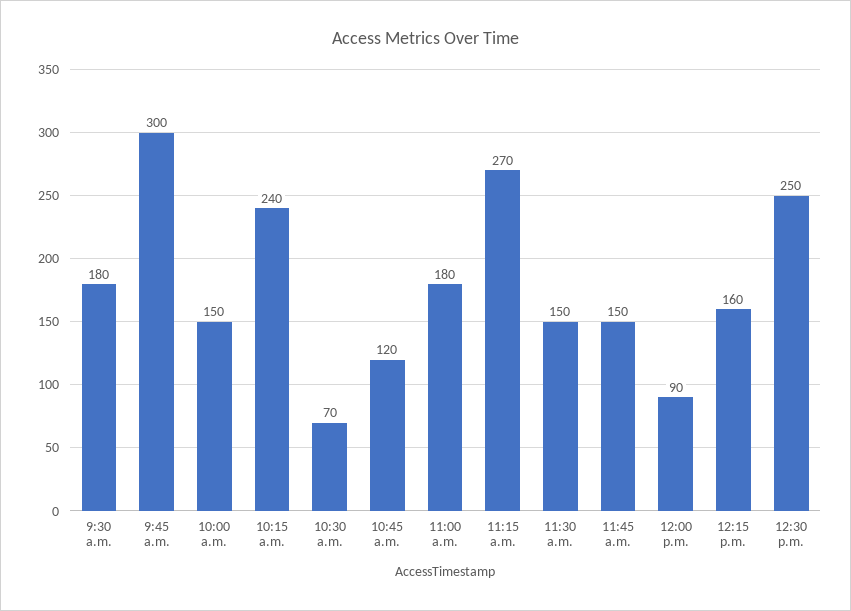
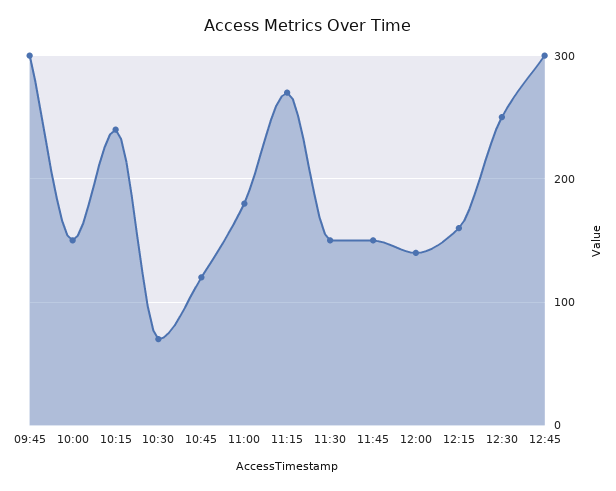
9:30 a.m.: 180 -> none
12:00 p.m.: 90 -> 140
12:45: none -> 300

